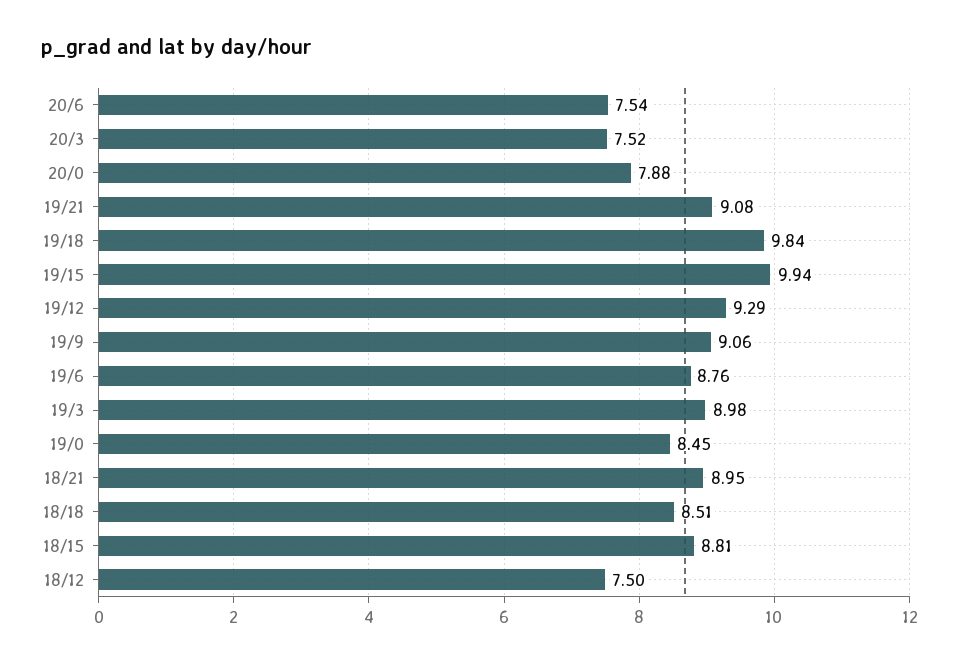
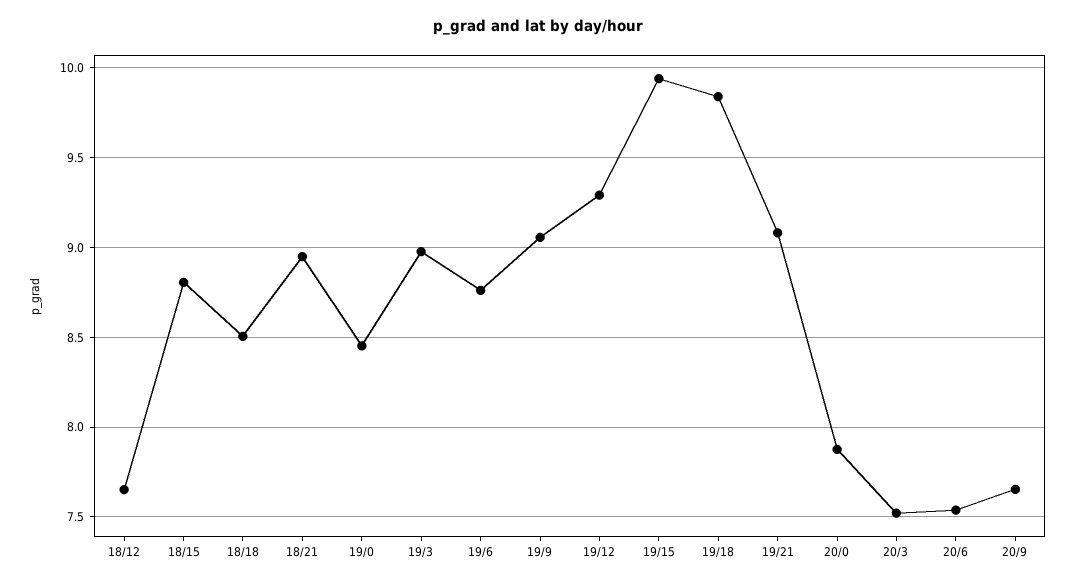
18/12: 7.5 -> 7.65
20/9: none -> 7.65

